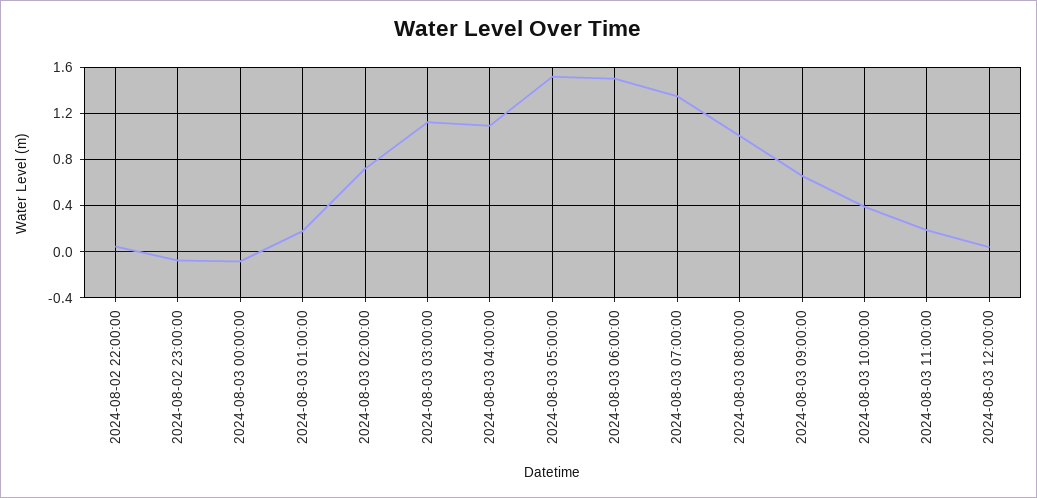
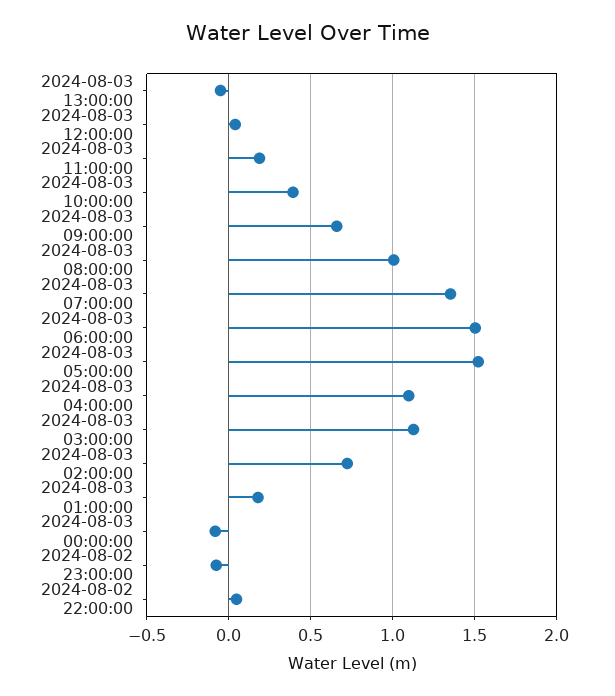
2024-08-03 13:00:00: none -> -0.05

